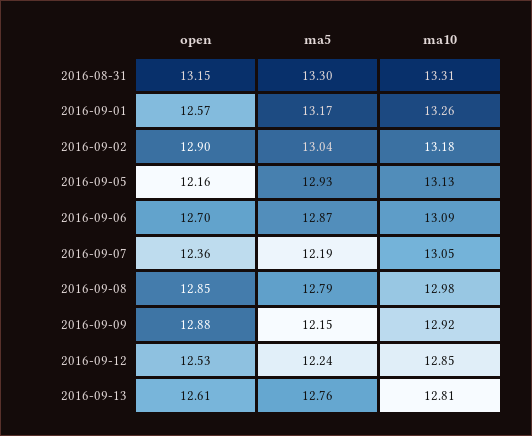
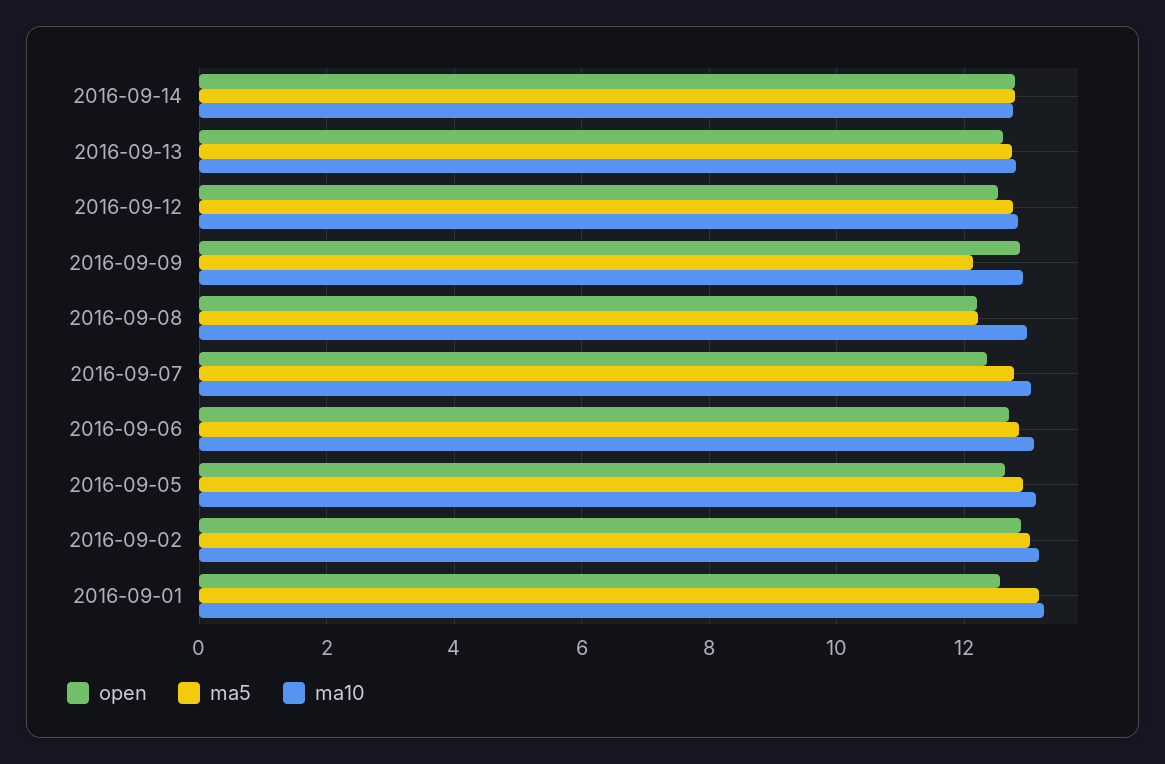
open, 2016-08-31: 13.15 -> none
ma5, 2016-08-31: 13.3 -> none
ma10, 2016-08-31: 13.31 -> none
open, 2016-09-05: 12.16 -> 12.6
ma5, 2016-09-07: 12.19 -> 12.8
open, 2016-09-08: 12.85 -> 12.2
ma5, 2016-09-08: 12.79 -> 12.2
ma5, 2016-09-12: 12.24 -> 12.8
open, 2016-09-14: none -> 12.8
ma5, 2016-09-14: none -> 12.8
ma10, 2016-09-14: none -> 12.8

